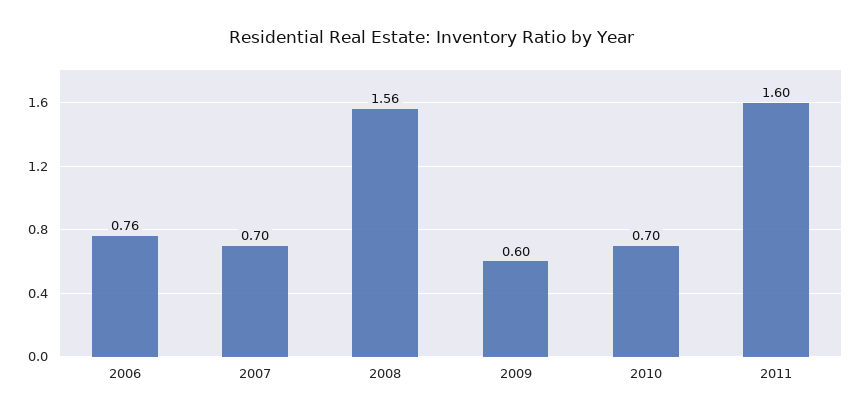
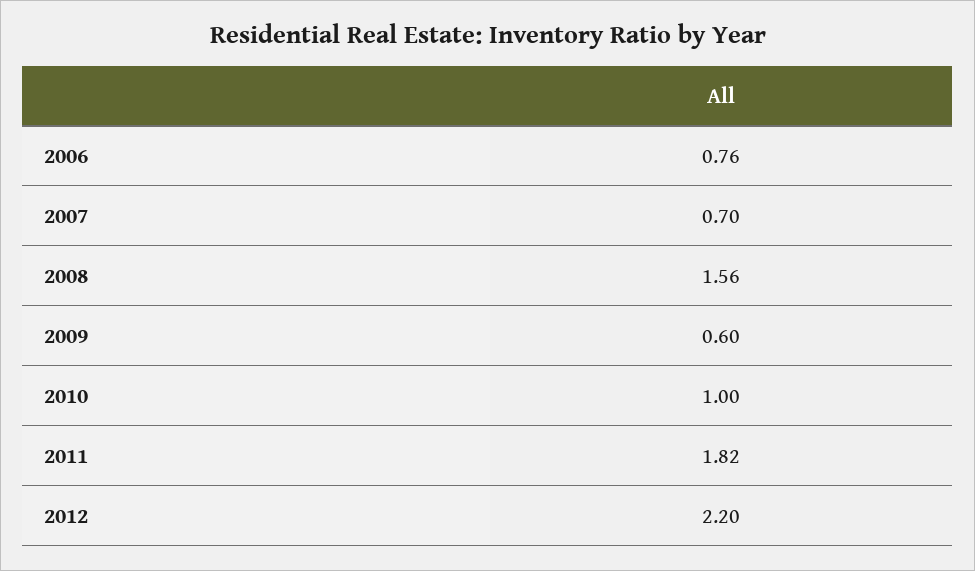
2010: 0.7 -> 1
2011: 1.6 -> 1.82
2012: none -> 2.2

